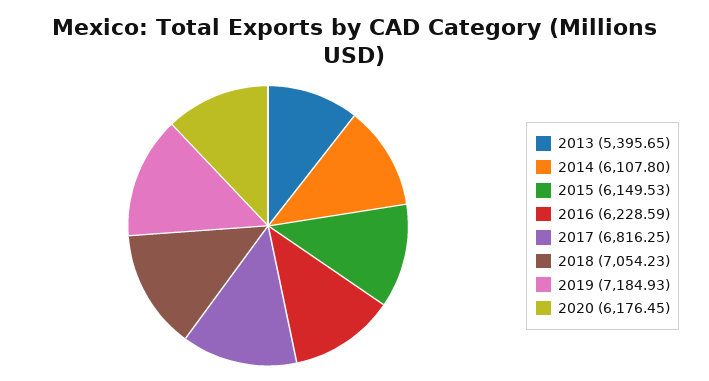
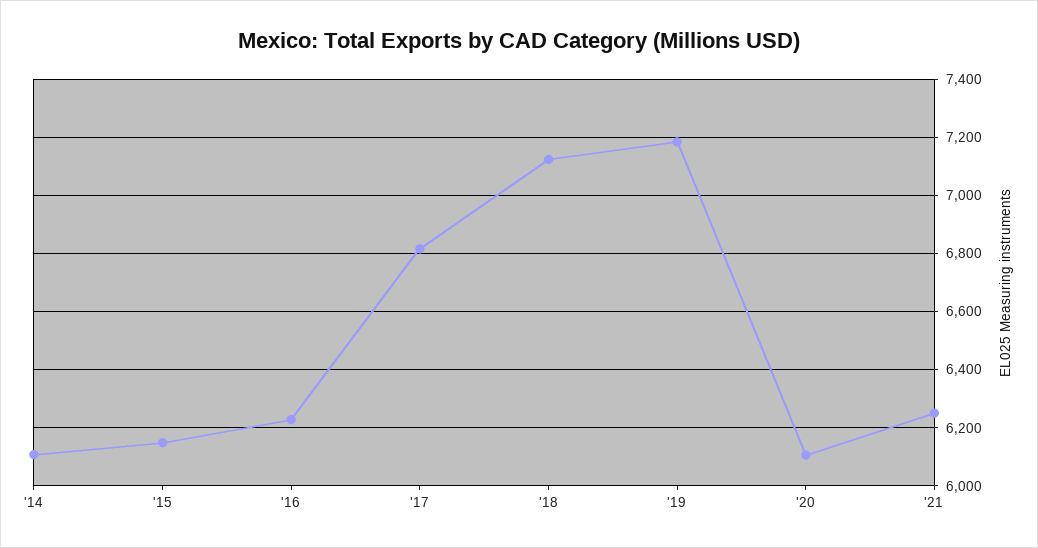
2013: 5395.65 -> none
2018: 7054.23 -> 7125
2020: 6176.45 -> 6100
'21: none -> 6250

